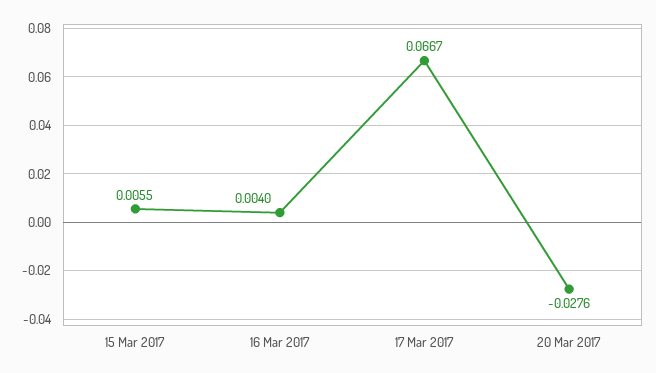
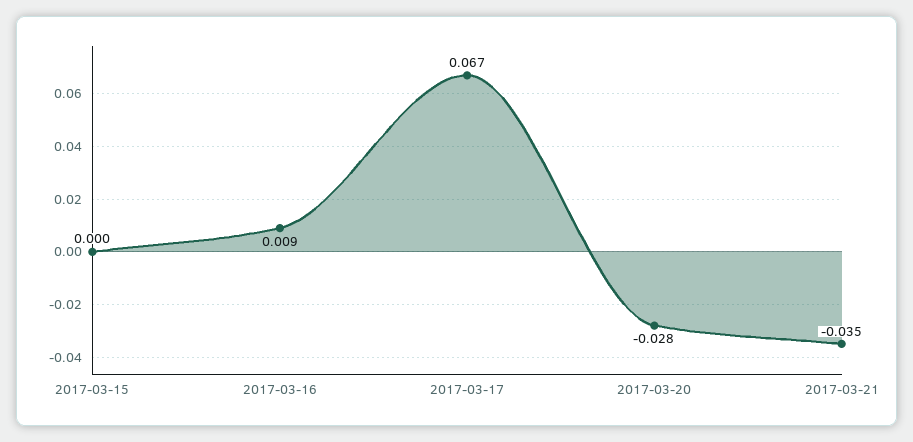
15 Mar 2017: 0.0055 -> 0
16 Mar 2017: 0.004 -> 0.009
2017-03-21: none -> -0.035

